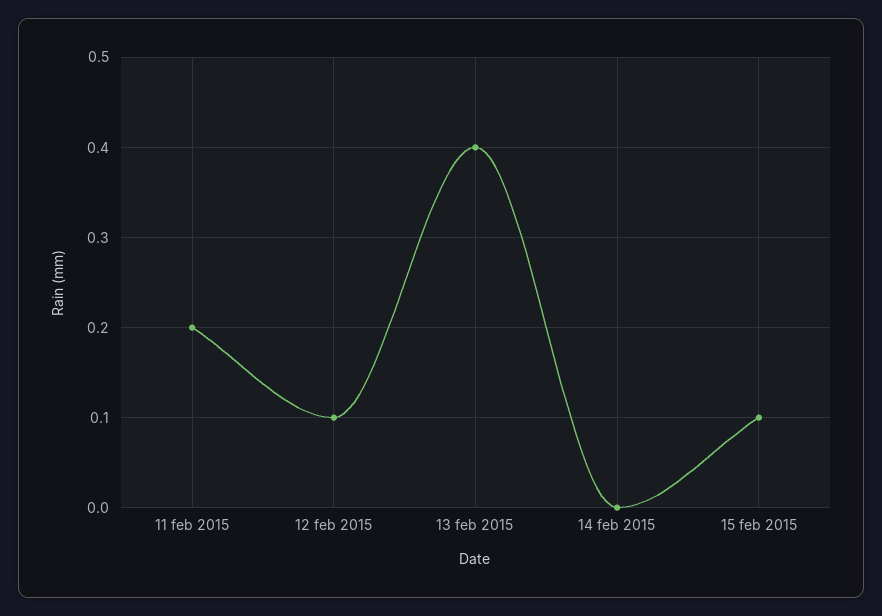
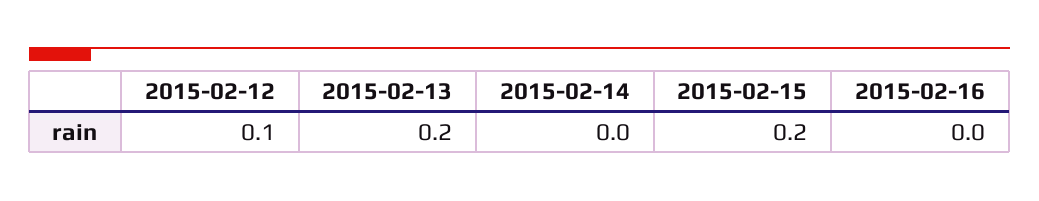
11 feb 2015: 0.2 -> none
13 feb 2015: 0.4 -> 0.2
15 feb 2015: 0.1 -> 0.2
2015-02-16: none -> 0

